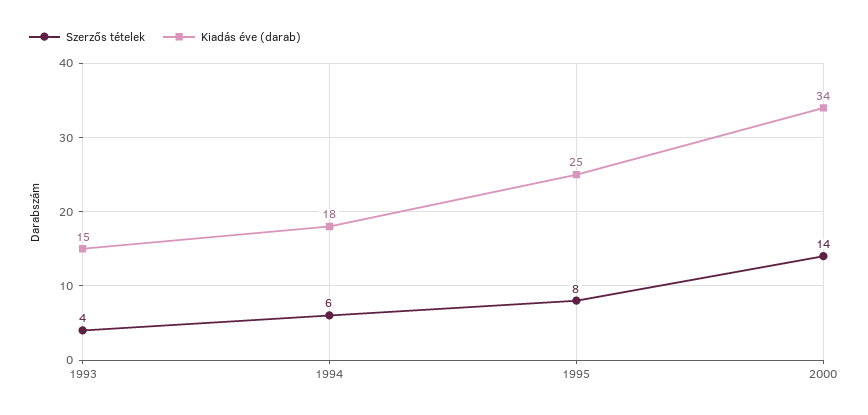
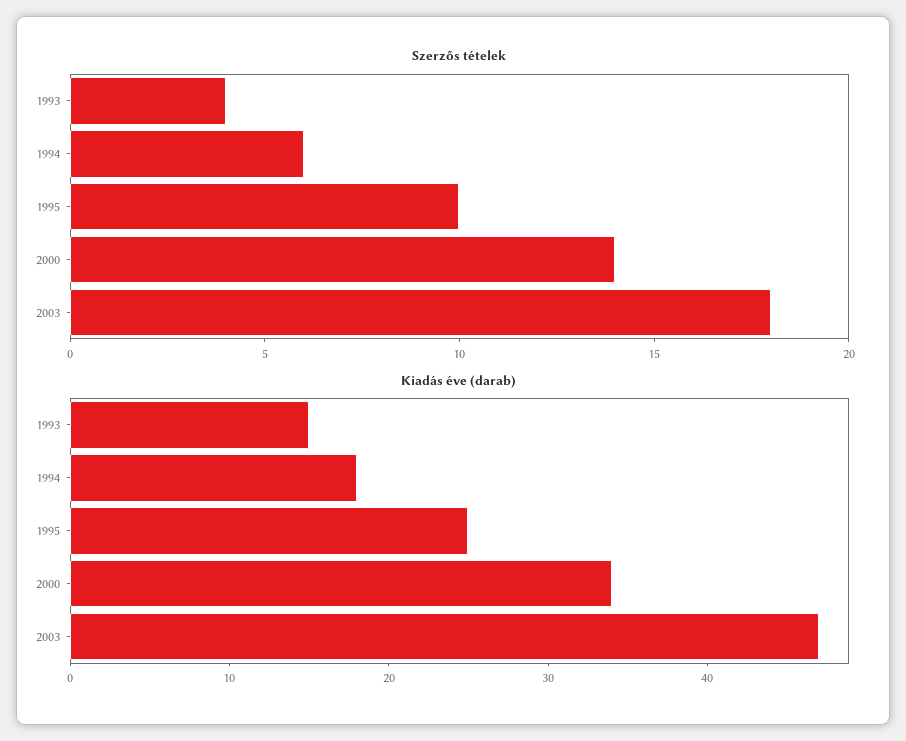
Szerzős tételek, 1995: 8 -> 10
Szerzős tételek, 2003: none -> 18
Kiadás éve (darab), 2003: none -> 47

